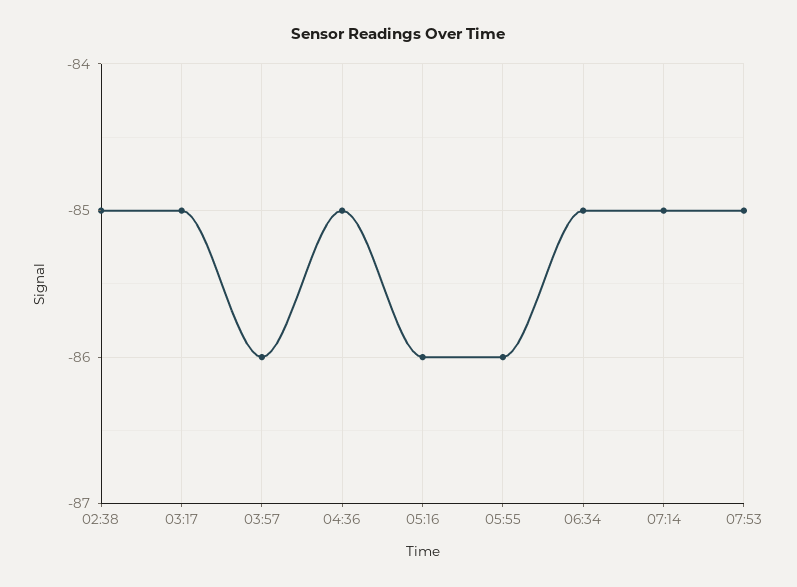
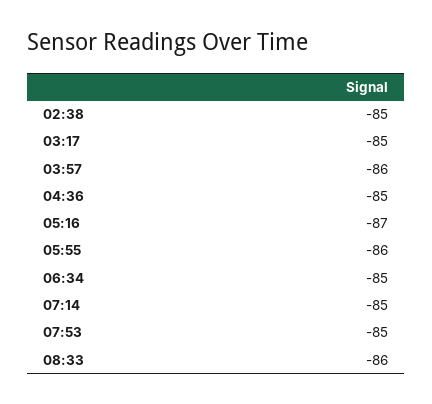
05:16: -86 -> -87
08:33: none -> -86

